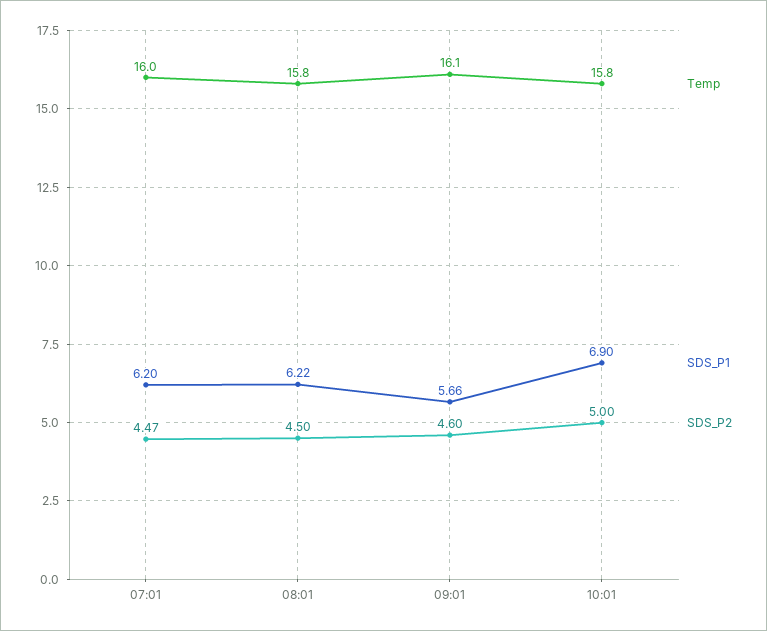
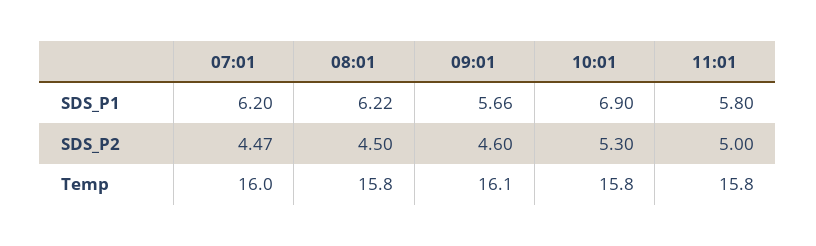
SDS_P2, 10:01: 5 -> 5.3
SDS_P1, 11:01: none -> 5.8
SDS_P2, 11:01: none -> 5
Temp, 11:01: none -> 15.8

